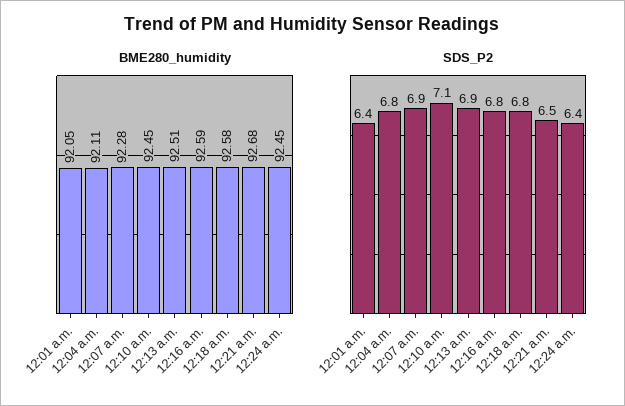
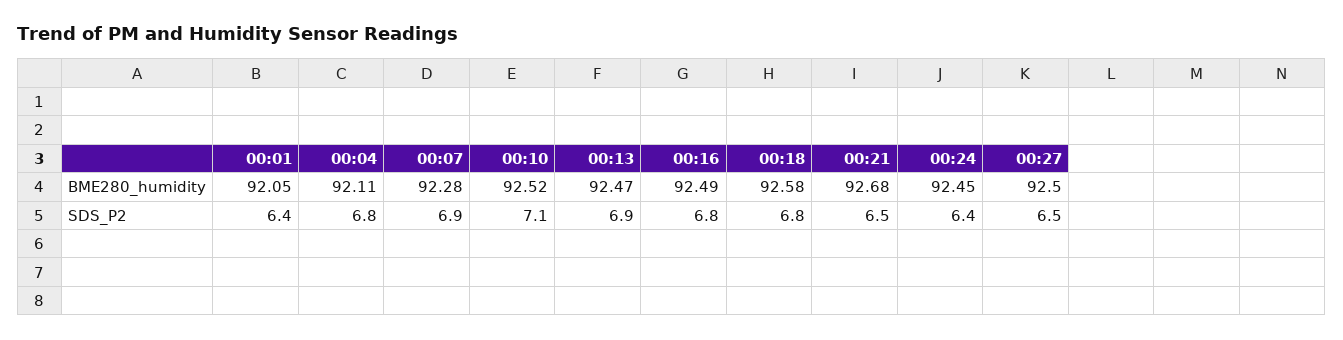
BME280_humidity, 12:10 a.m.: 92.45 -> 92.52
BME280_humidity, 12:13 a.m.: 92.51 -> 92.47
BME280_humidity, 12:16 a.m.: 92.59 -> 92.49
BME280_humidity, 00:27: none -> 92.5
SDS_P2, 00:27: none -> 6.5

